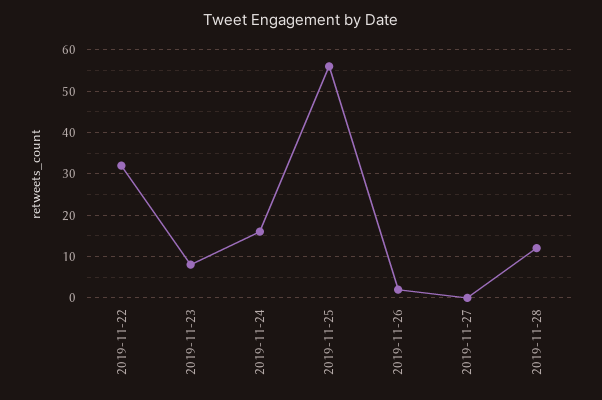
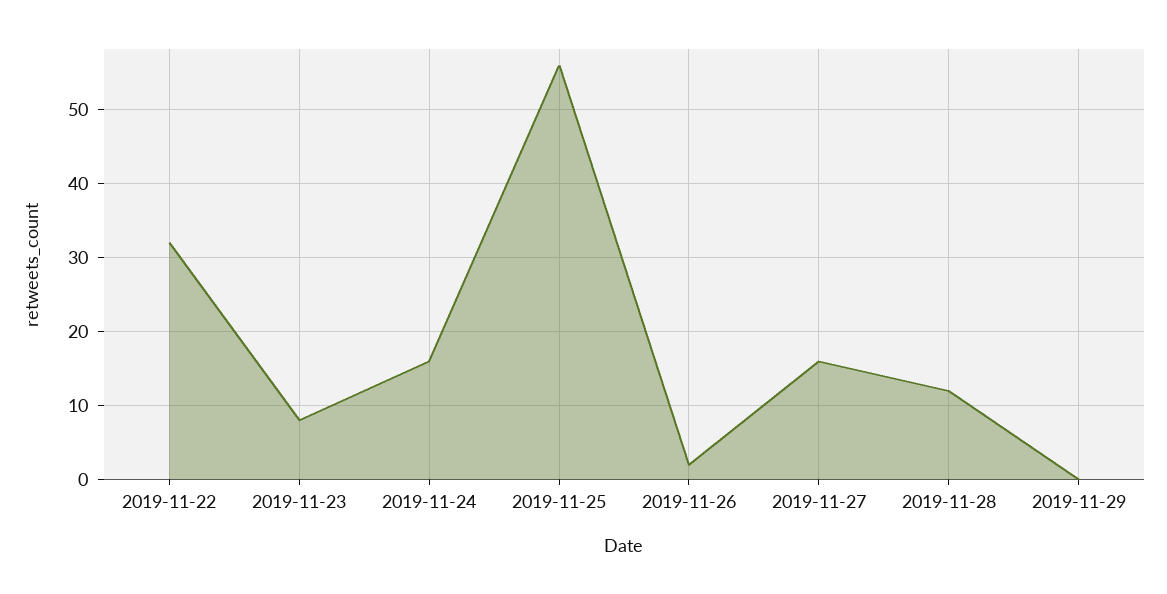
2019-11-27: 0 -> 16
2019-11-29: none -> 0

